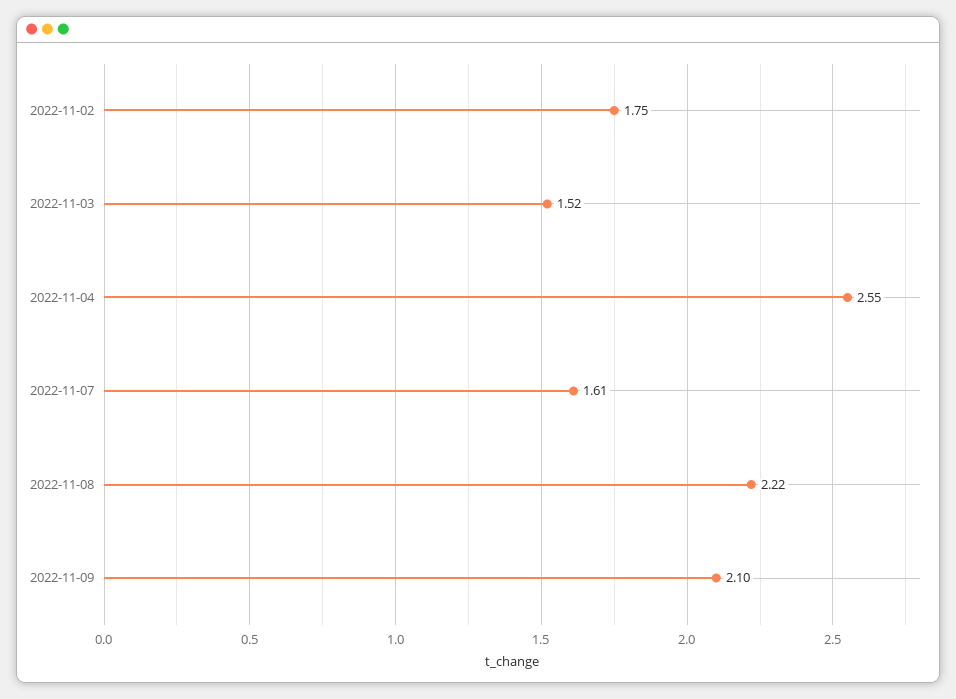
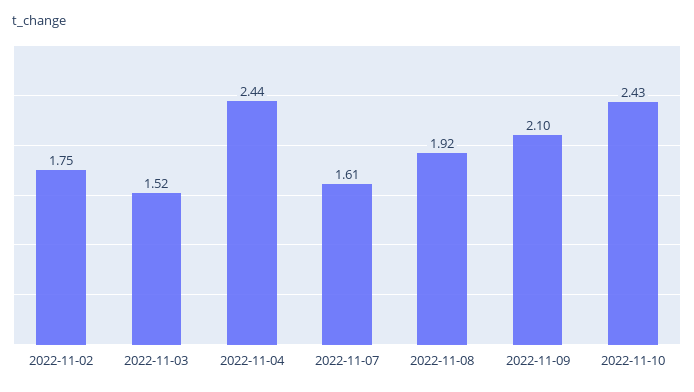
2022-11-04: 2.55 -> 2.44
2022-11-08: 2.22 -> 1.92
2022-11-10: none -> 2.43

